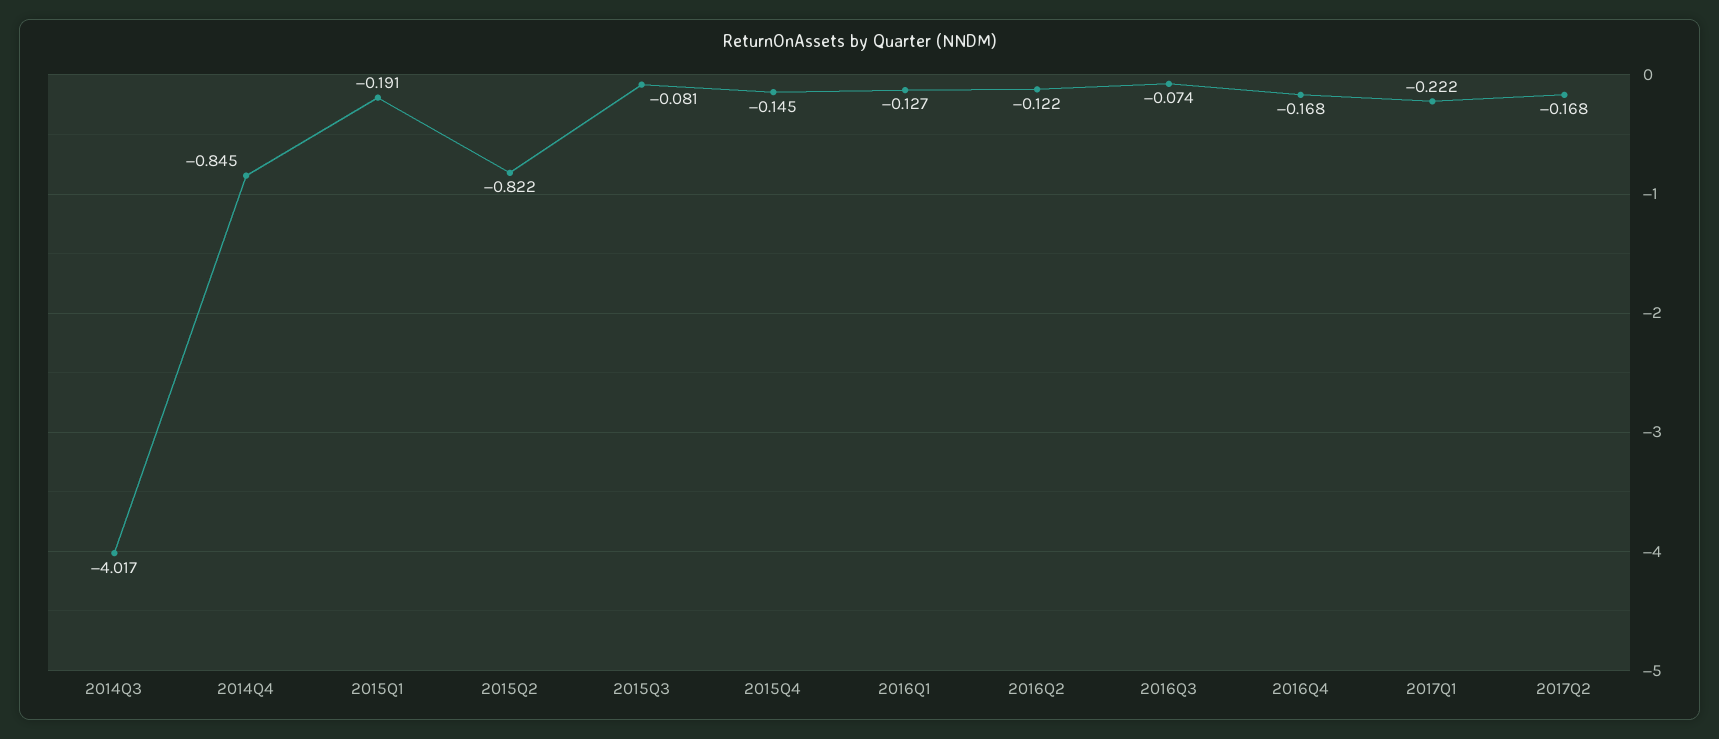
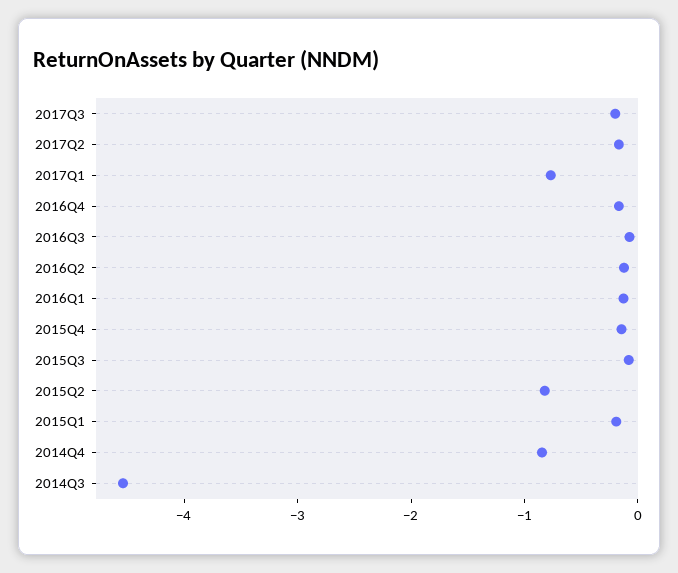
2014Q3: -4.017 -> -4.6
2017Q1: -0.222 -> -0.8
2017Q3: none -> -0.2

